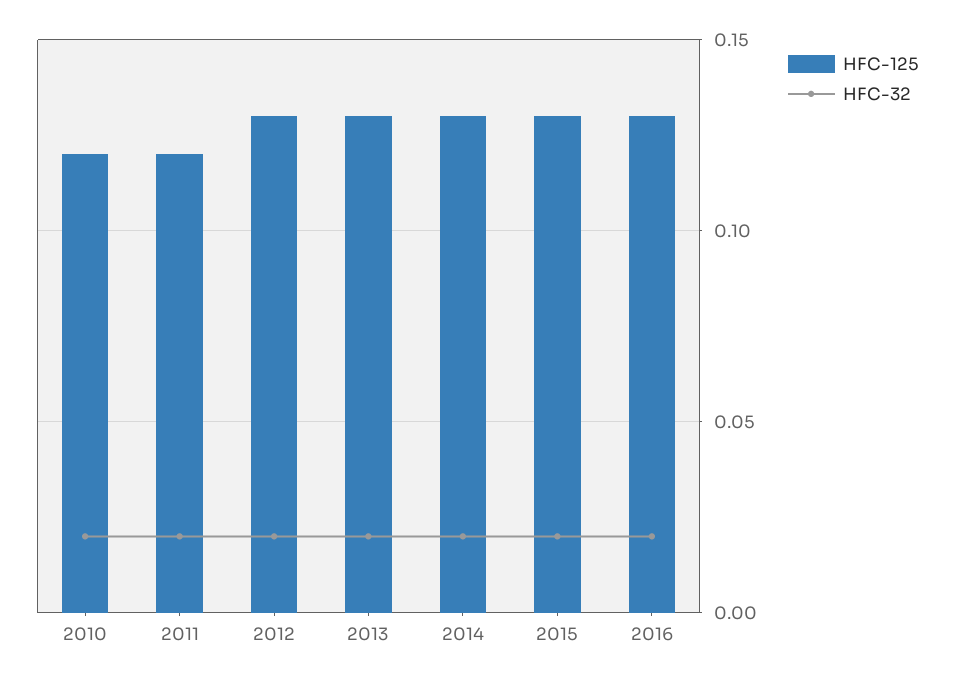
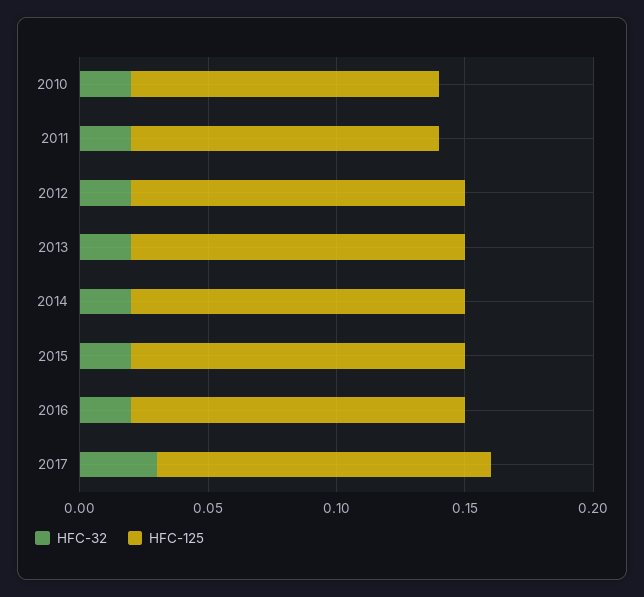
HFC-32, 2017: none -> 0.03
HFC-125, 2017: none -> 0.13

